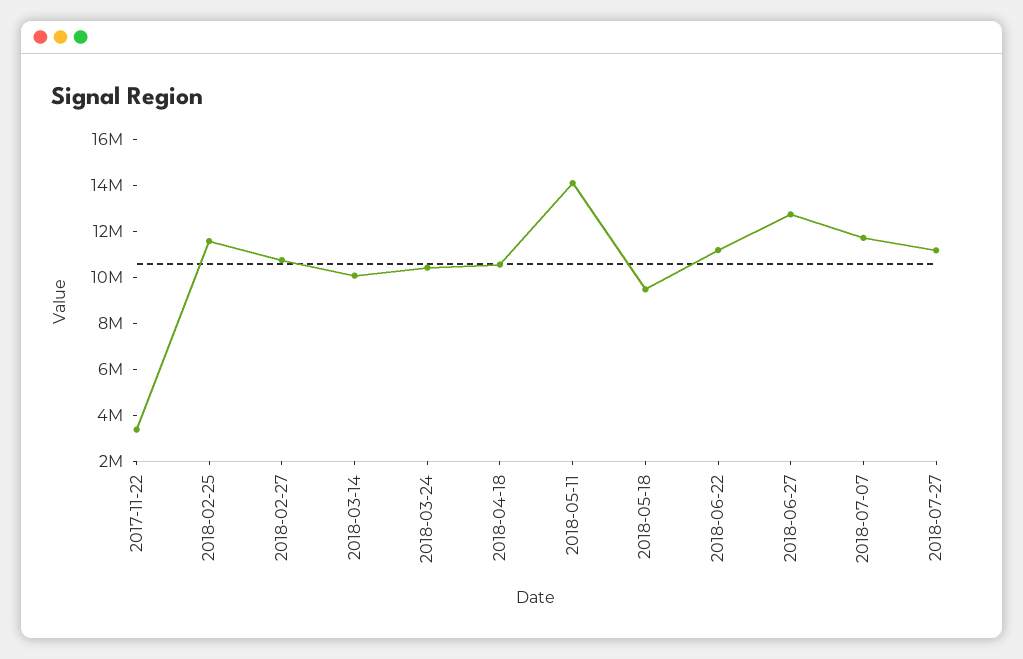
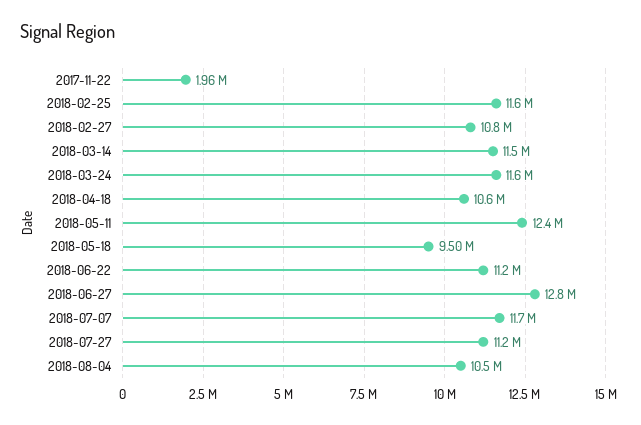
2017-11-22: 3500000 -> 1960000
2018-03-14: 10000000 -> 11500000
2018-03-24: 10500000 -> 11600000
2018-05-11: 14000000 -> 12400000
2018-08-04: none -> 10500000

